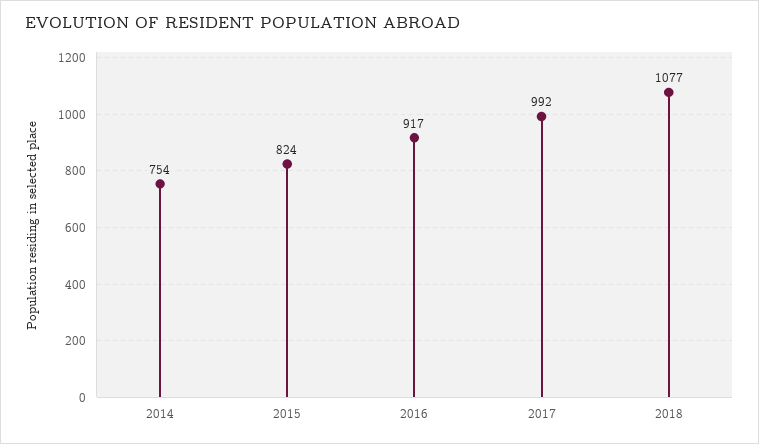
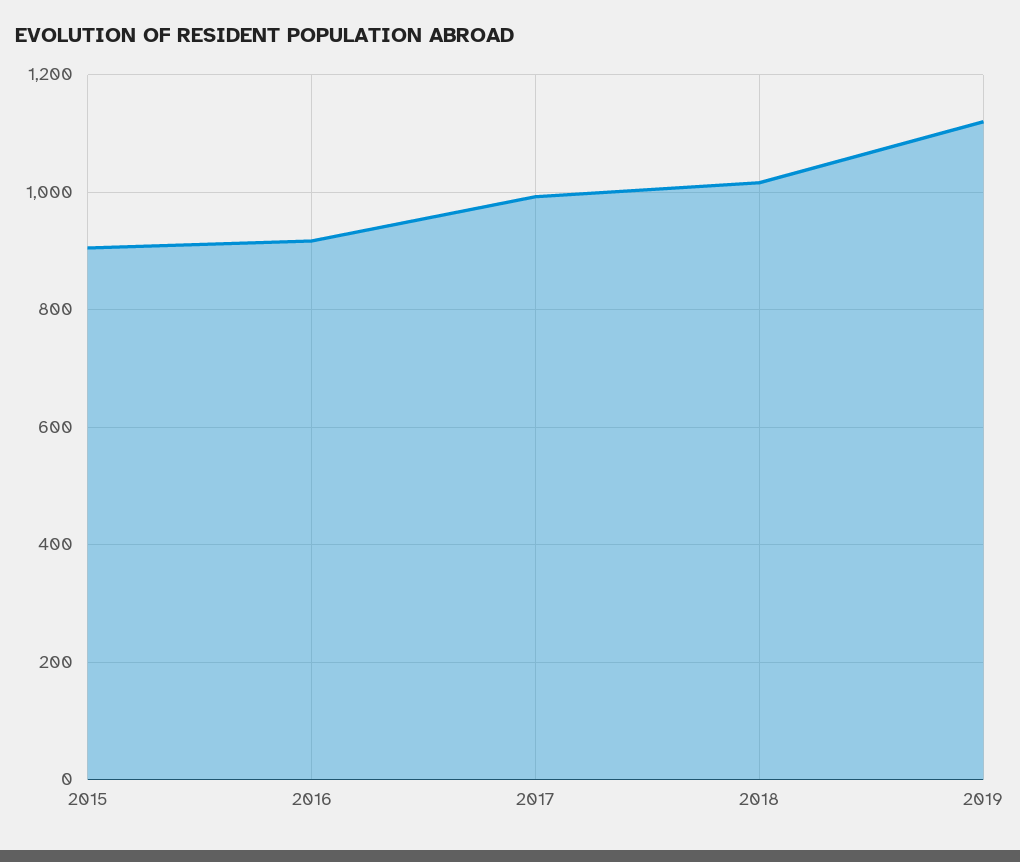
2014: 754 -> none
2015: 824 -> 900
2018: 1077 -> 1020
2019: none -> 1120

